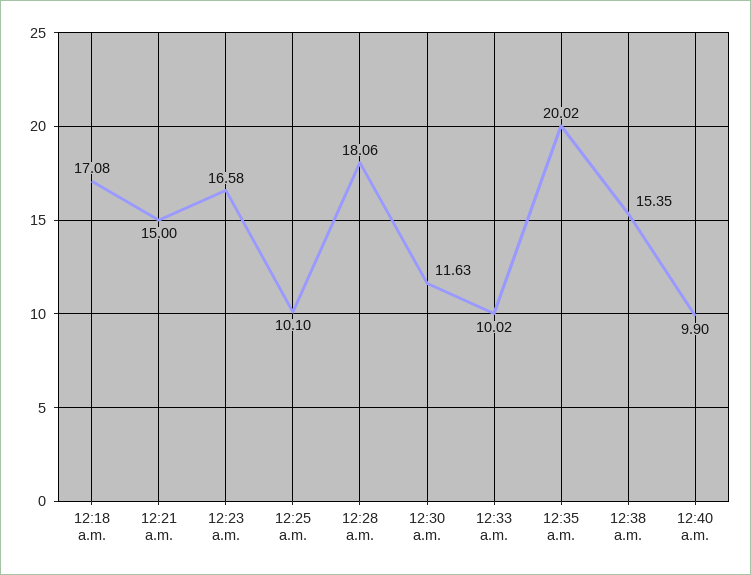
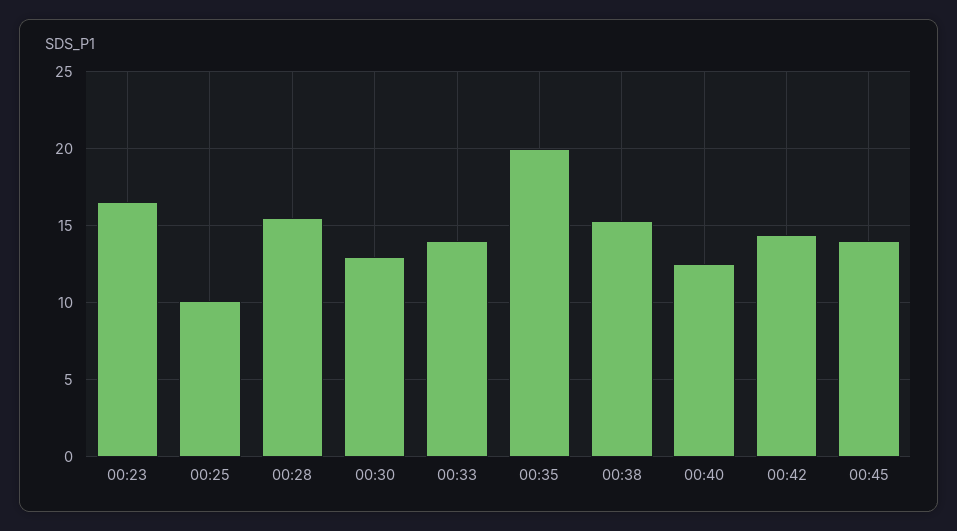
12:18 a.m.: 17.08 -> none
12:21 a.m.: 15 -> none
12:28 a.m.: 18.06 -> 15.5
12:30 a.m.: 11.63 -> 13
12:33 a.m.: 10.02 -> 14
12:40 a.m.: 9.9 -> 12.5
00:42: none -> 14.5
00:45: none -> 14

